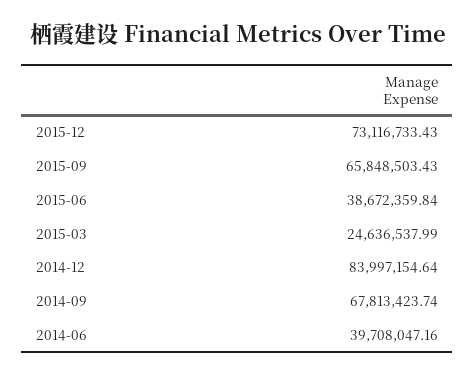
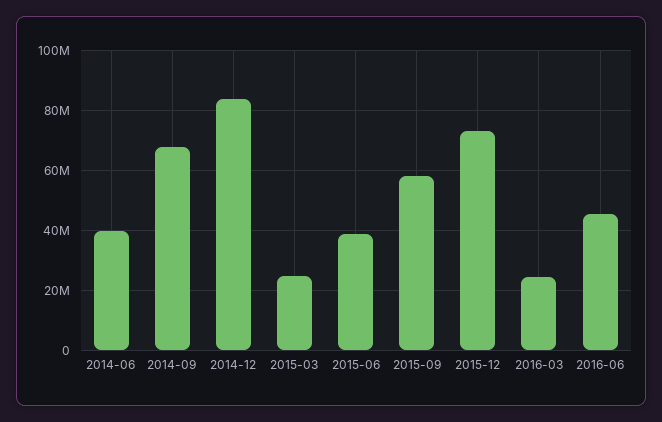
2015-09: 65848503.43 -> 57500000
2016-03: none -> 25000000
2016-06: none -> 45000000

